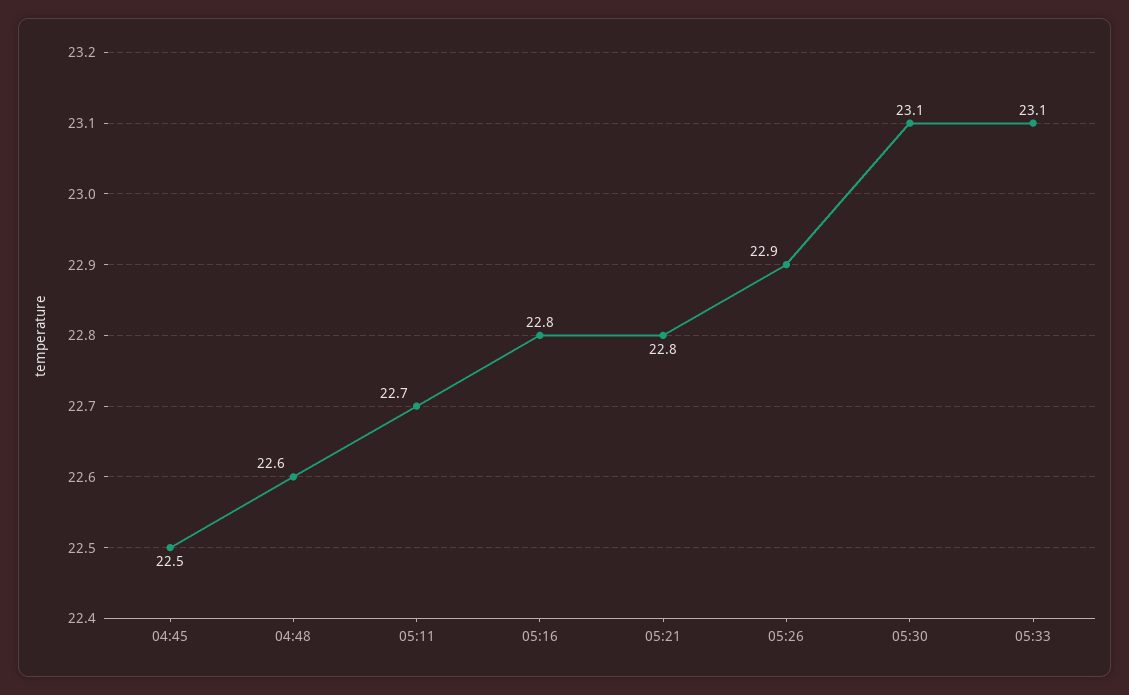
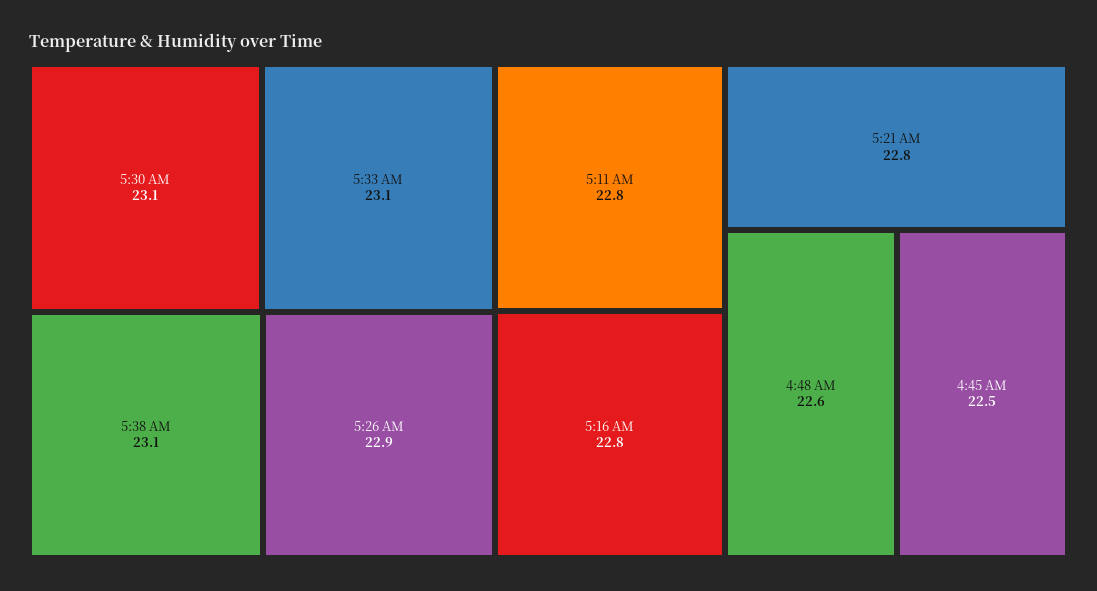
05:11: 22.7 -> 22.8
5:38 AM: none -> 23.1

